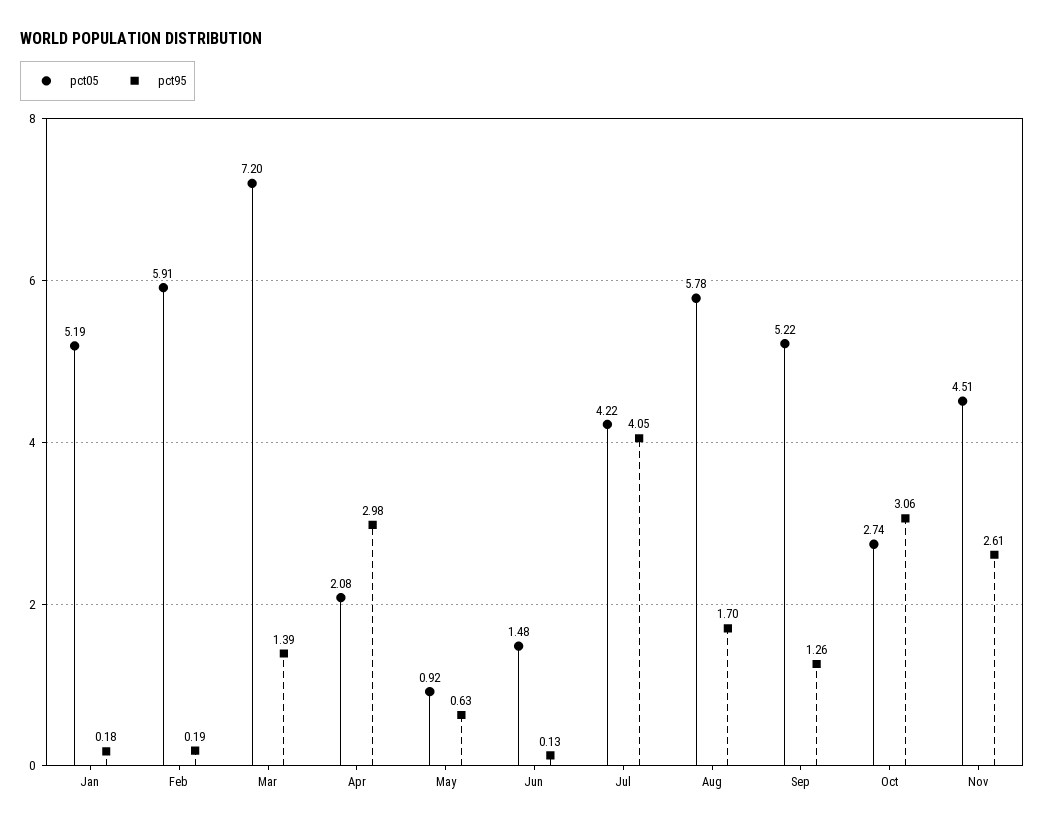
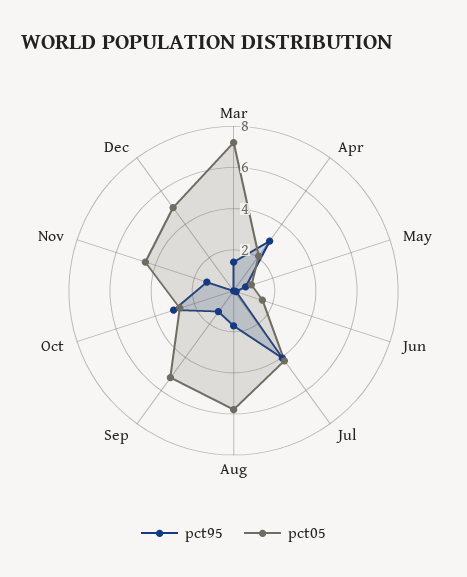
pct05, Jan: 5.19 -> none
pct95, Jan: 0.18 -> none
pct05, Feb: 5.91 -> none
pct95, Feb: 0.19 -> none
pct95, Nov: 2.61 -> 1.5
pct95, Dec: none -> 0
pct05, Dec: none -> 5

